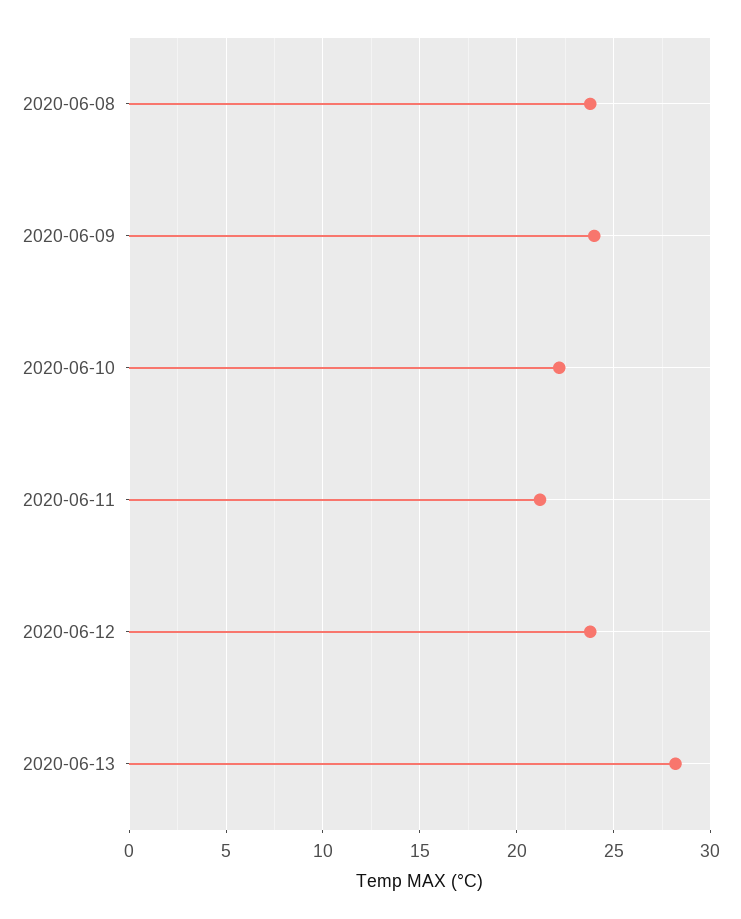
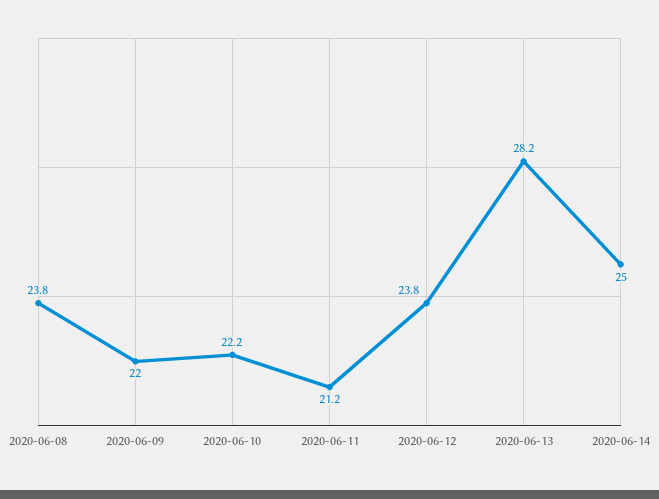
2020-06-09: 24 -> 22
2020-06-14: none -> 25

